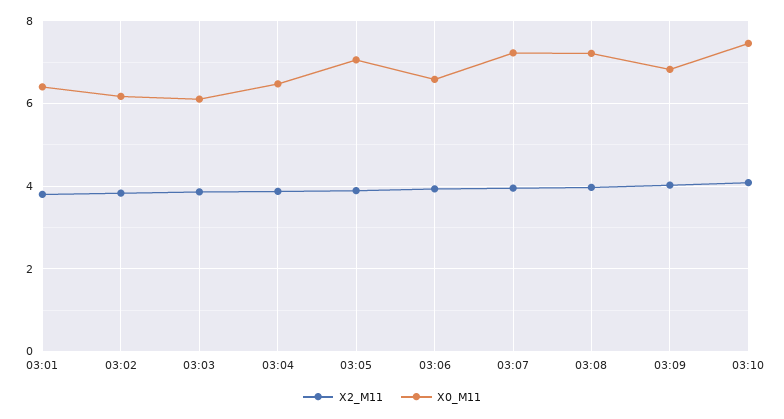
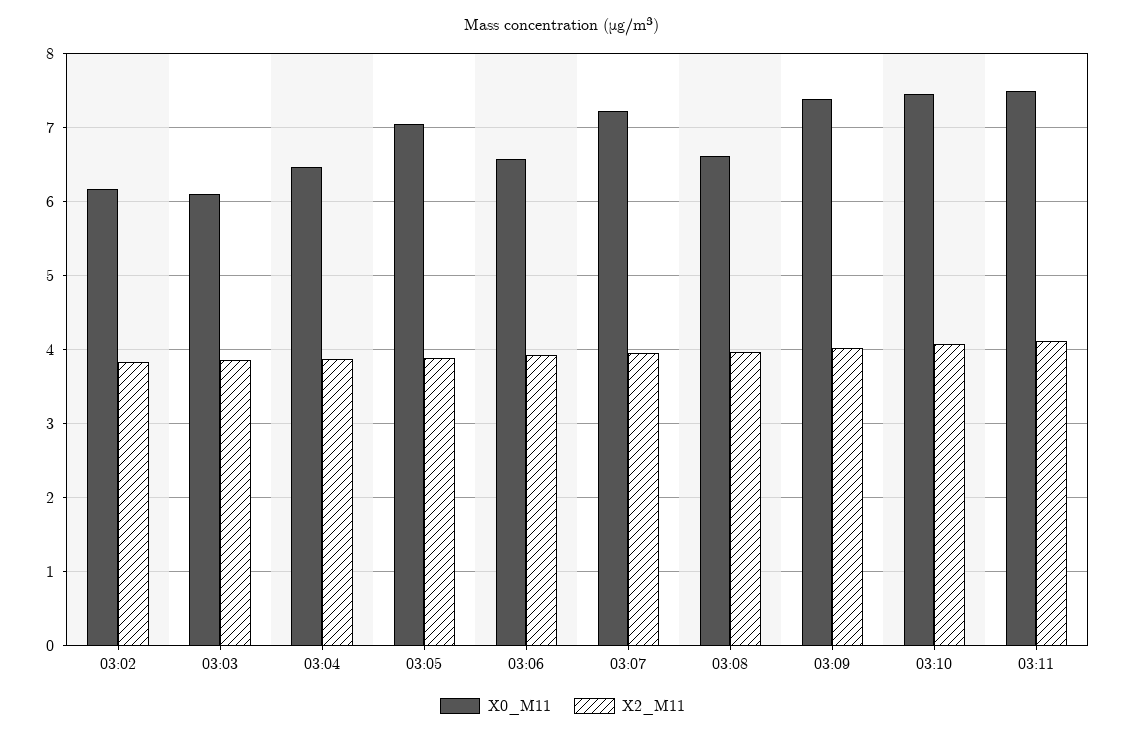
X2_M11, 03:01: 3.8 -> none
X0_M11, 03:01: 6.4 -> none
X0_M11, 03:08: 7.2 -> 6.6
X0_M11, 03:09: 6.8 -> 7.4
X0_M11, 03:11: none -> 7.5
X2_M11, 03:11: none -> 4.1

